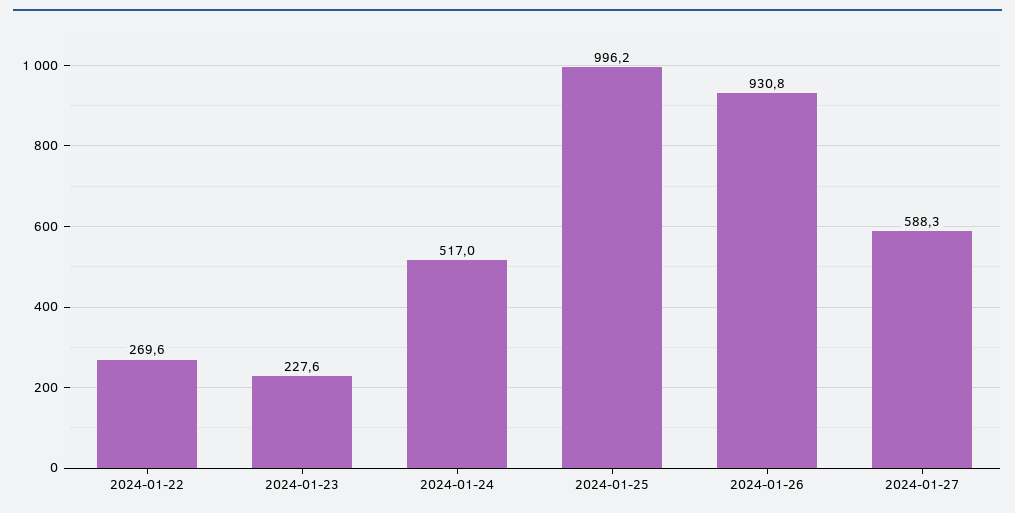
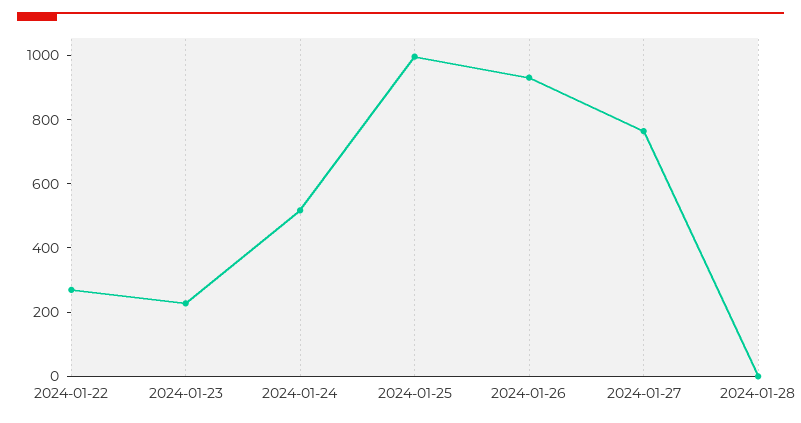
2024-01-27: 588.3 -> 750
2024-01-28: none -> 0

